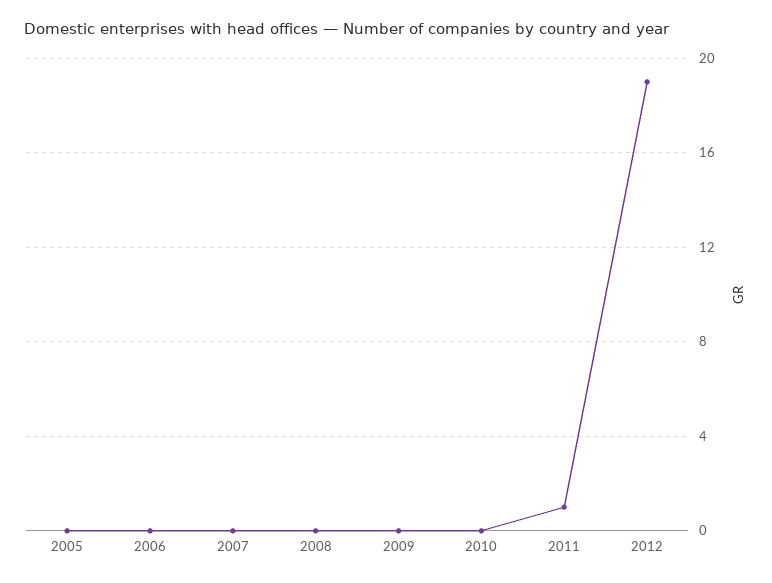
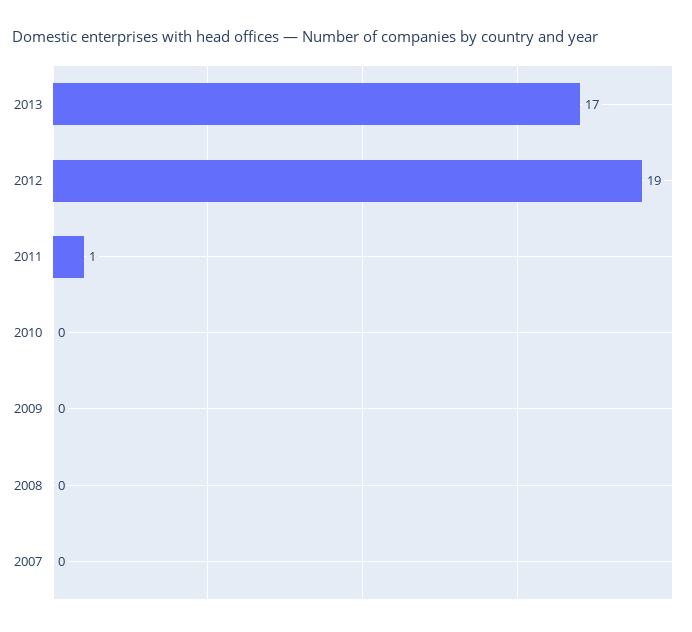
2005: 0 -> none
2006: 0 -> none
2013: none -> 17

